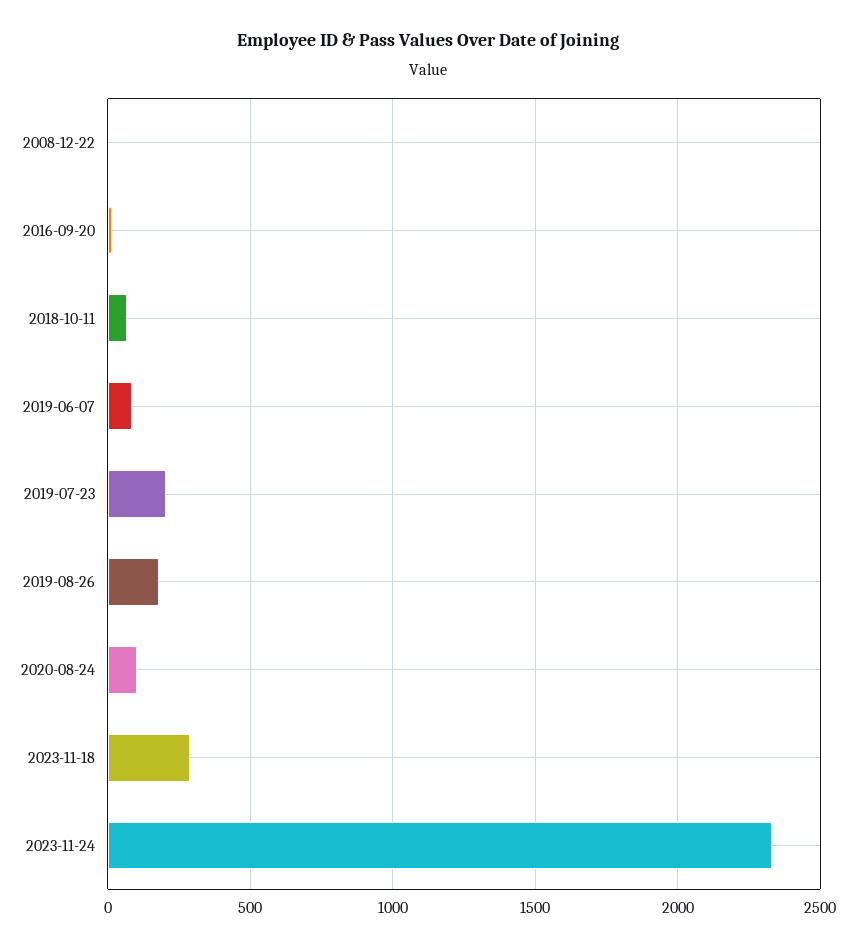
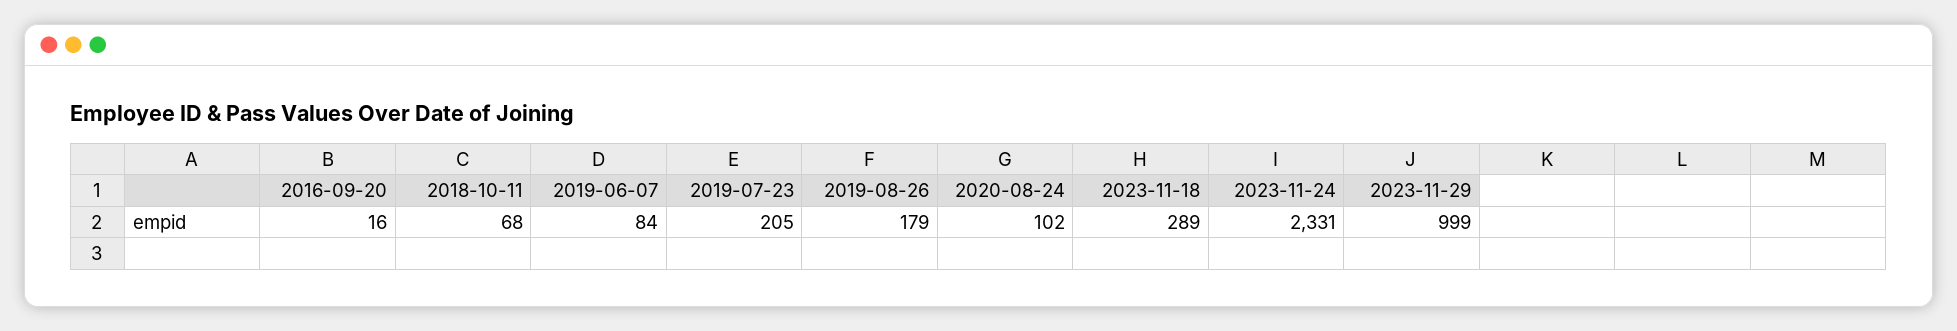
2008-12-22: 0 -> none
2023-11-29: none -> 999

